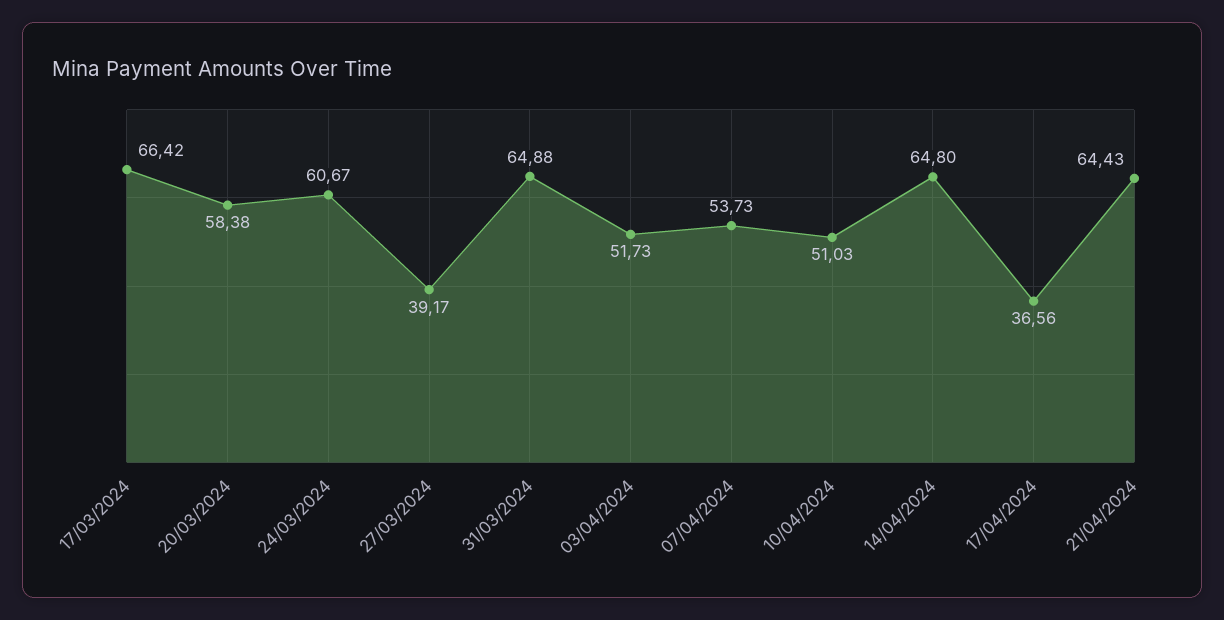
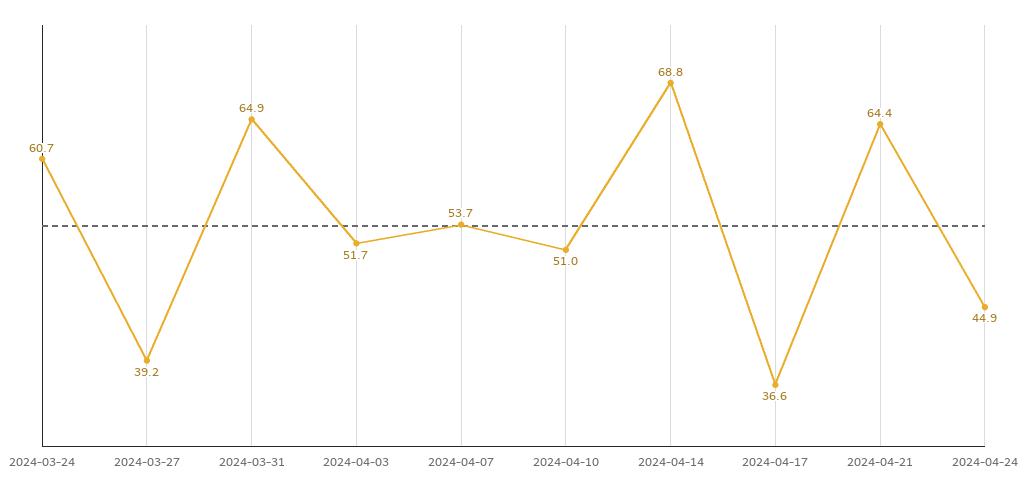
17/03/2024: 66.42 -> none
20/03/2024: 58.38 -> none
14/04/2024: 64.8 -> 68.8
2024-04-24: none -> 44.9

